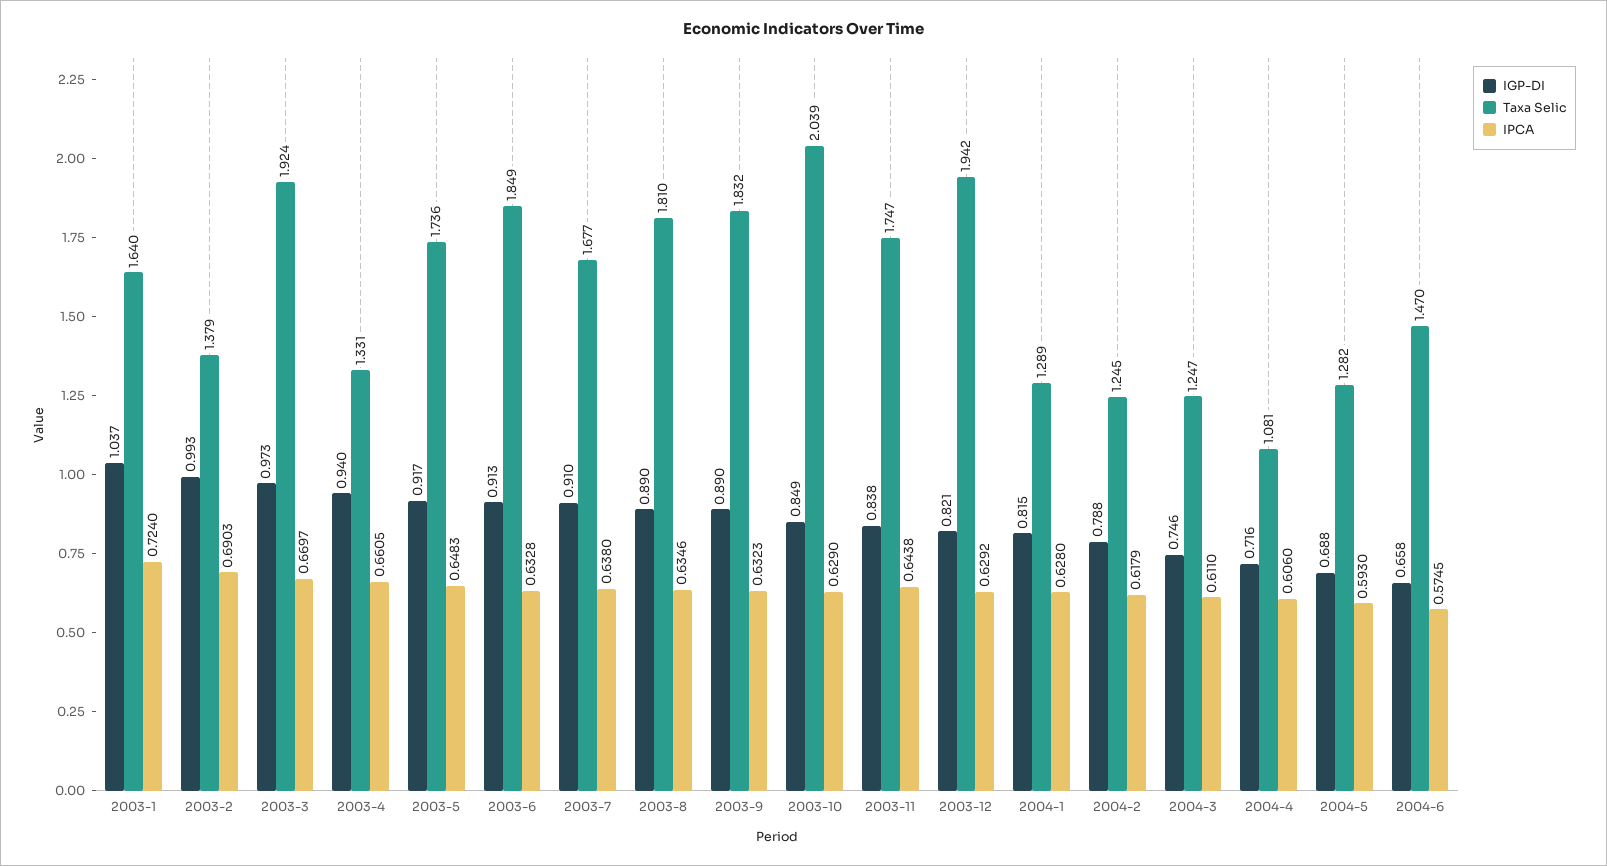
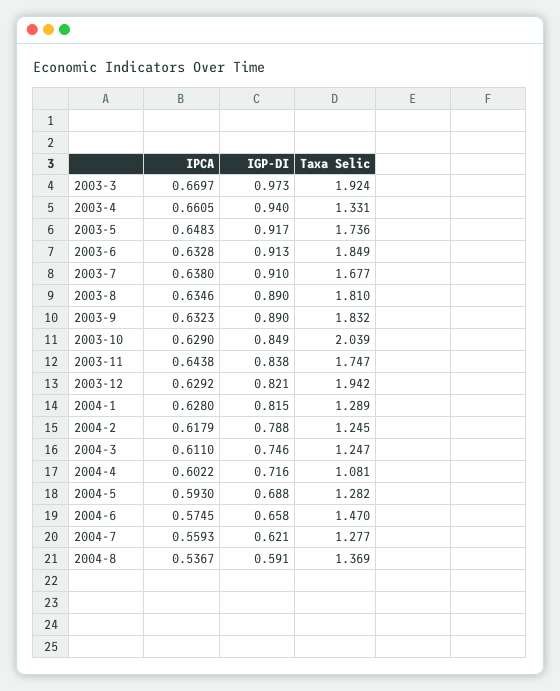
IGP-DI, 2003-1: 1.037 -> none
Taxa Selic, 2003-1: 1.64 -> none
IPCA, 2003-1: 0.724 -> none
IGP-DI, 2003-2: 0.993 -> none
Taxa Selic, 2003-2: 1.379 -> none
IPCA, 2003-2: 0.6903 -> none
IPCA, 2004-4: 0.606 -> 0.6022
IPCA, 2004-7: none -> 0.5593
IGP-DI, 2004-7: none -> 0.621
Taxa Selic, 2004-7: none -> 1.277
IPCA, 2004-8: none -> 0.5367
IGP-DI, 2004-8: none -> 0.591
Taxa Selic, 2004-8: none -> 1.369

